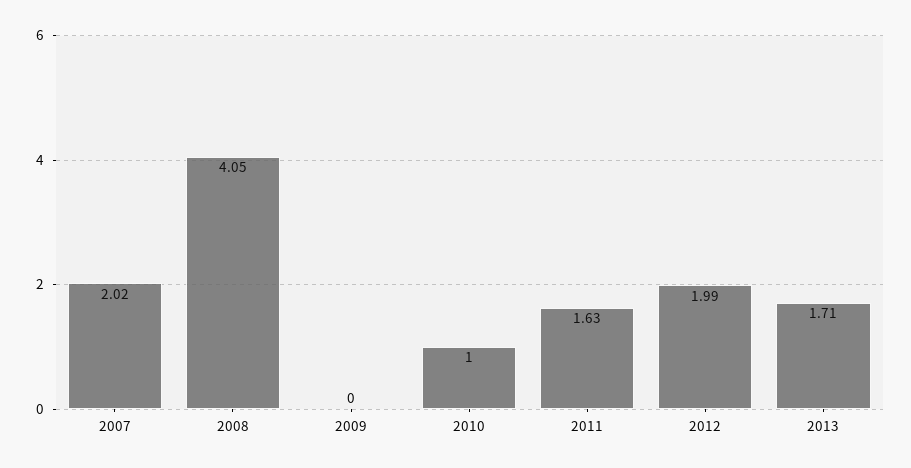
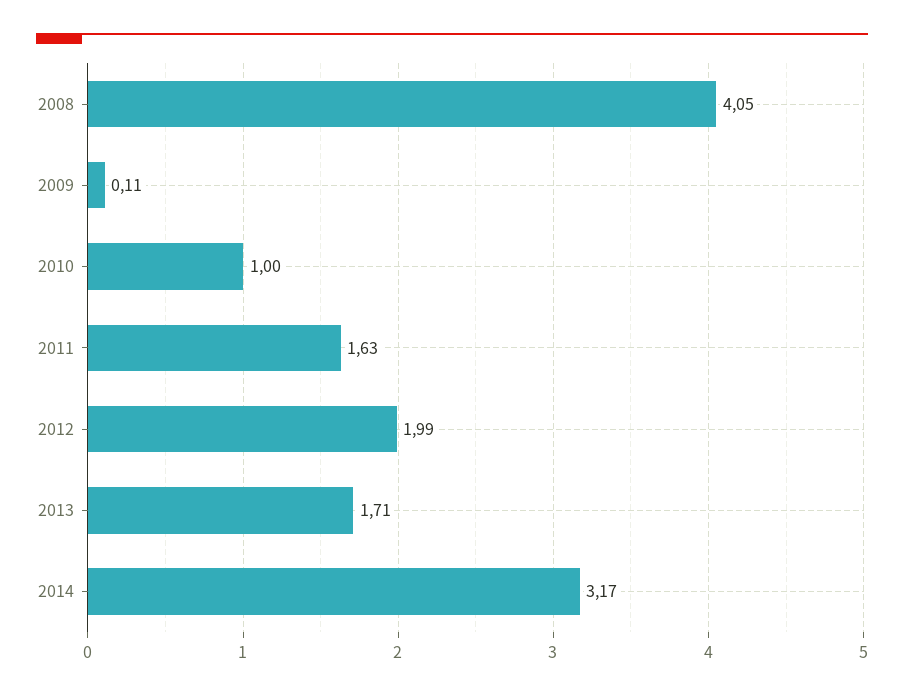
2007: 2.02 -> none
2009: 0 -> 0.11
2014: none -> 3.17

